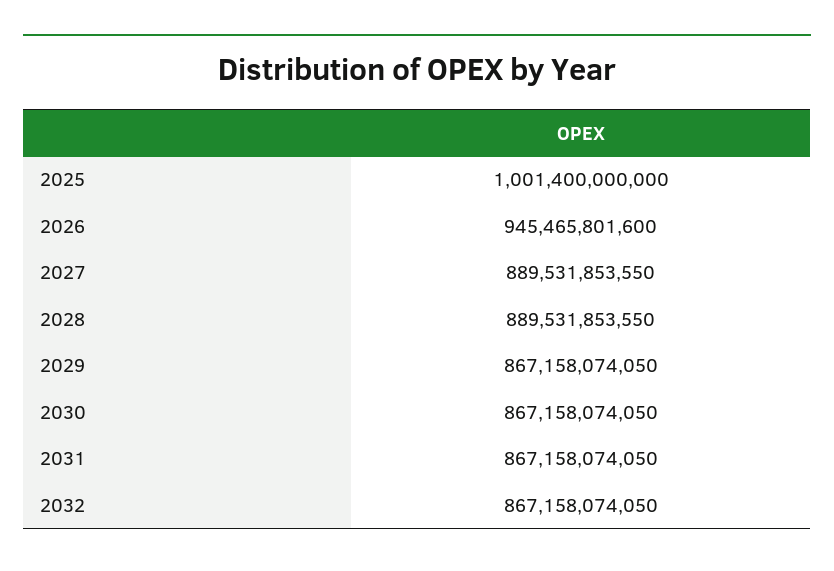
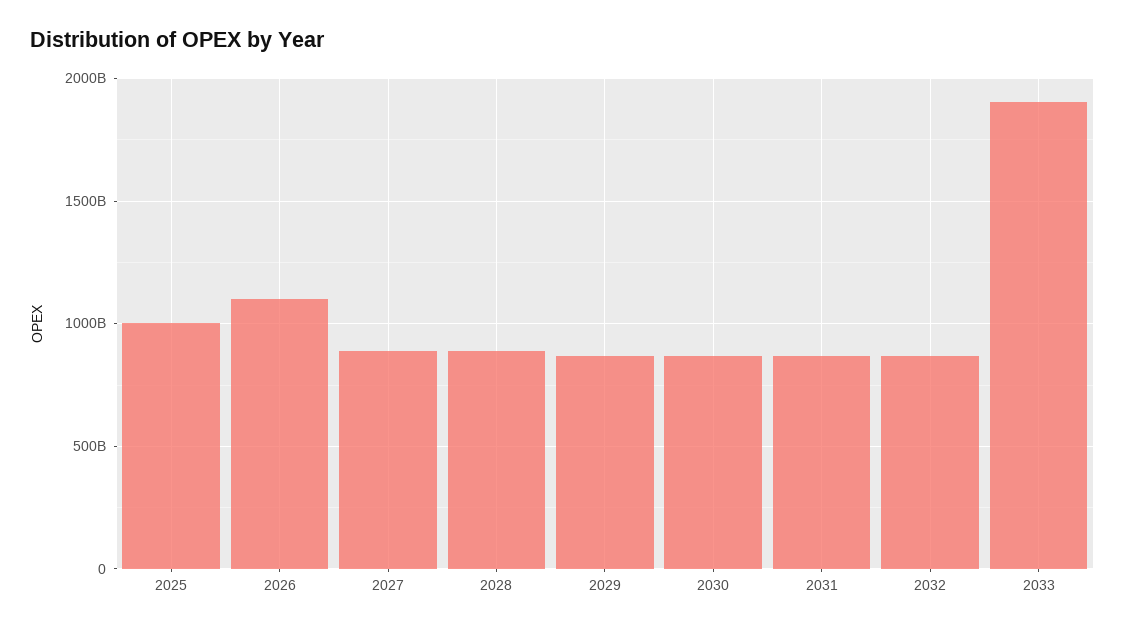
2026: 945465801600 -> 1100000000000
2033: none -> 1900000000000

